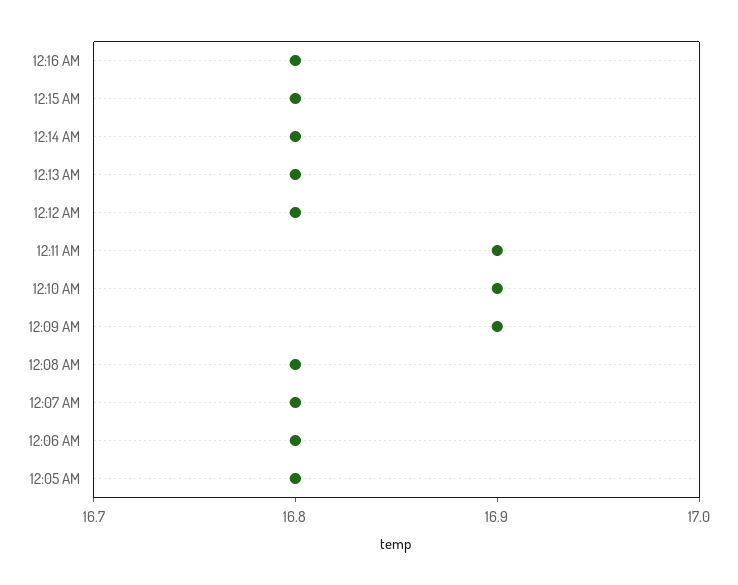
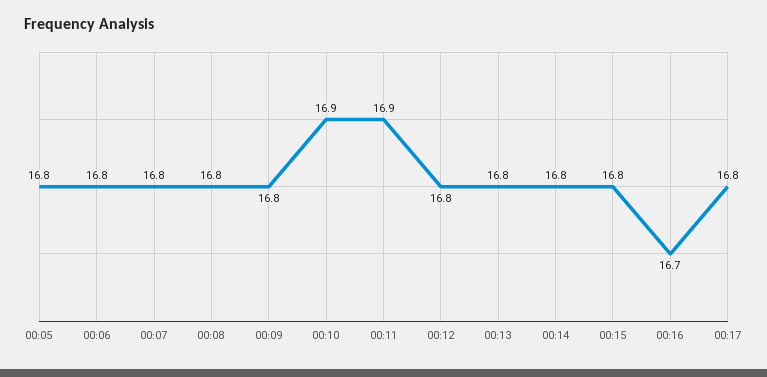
12:16 AM: 16.8 -> 16.7
12:09 AM: 16.9 -> 16.8
00:17: none -> 16.8

